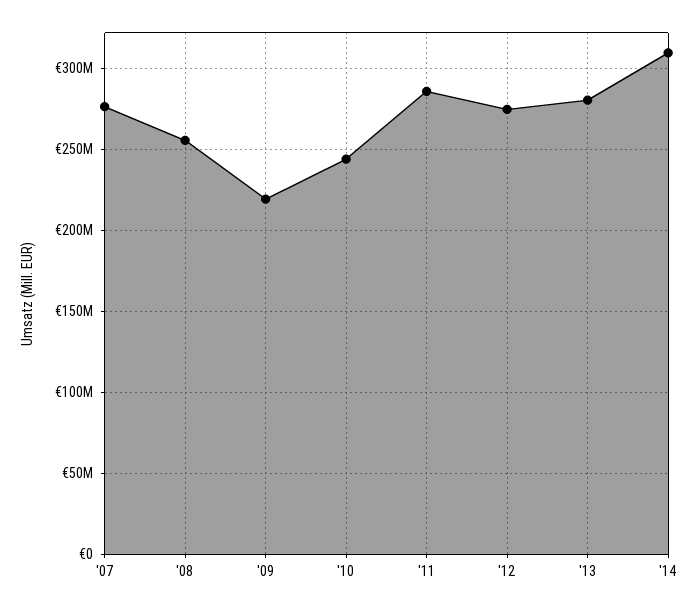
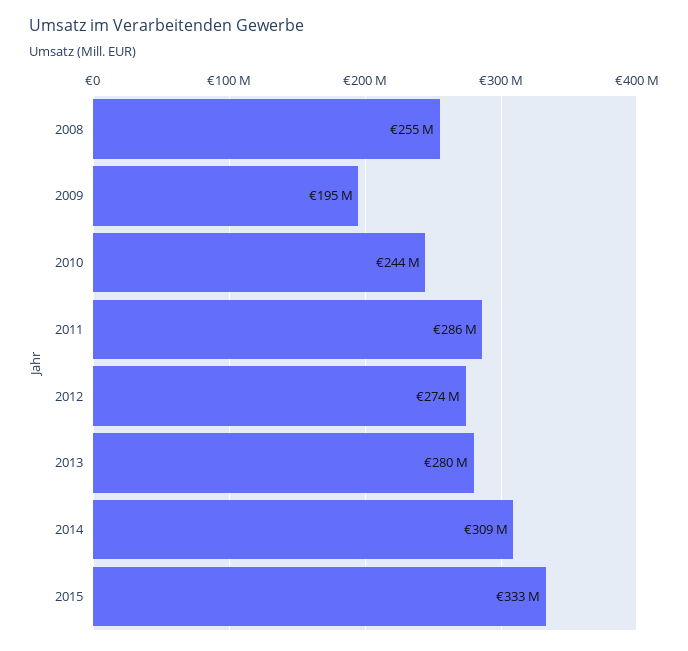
'07: 275000000 -> none
'09: 220000000 -> 195000000
2015: none -> 333000000

